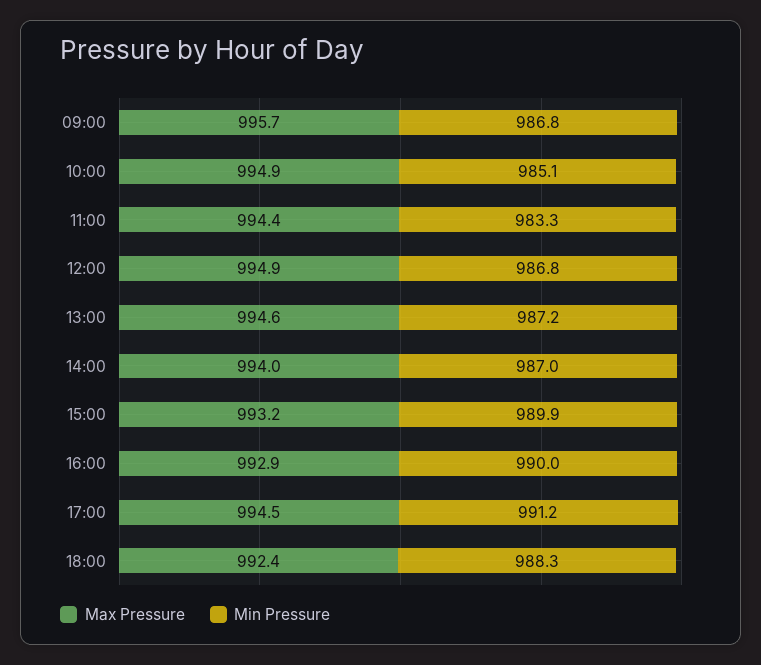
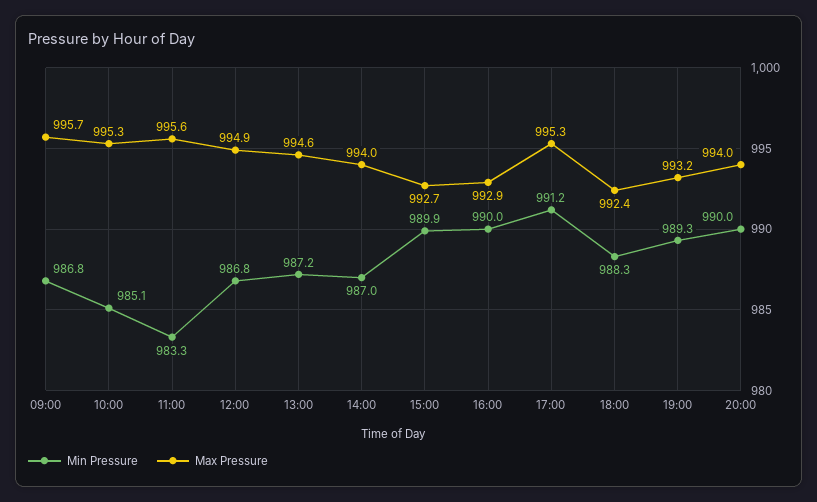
Max Pressure, 10:00: 994.9 -> 995.3
Max Pressure, 11:00: 994.4 -> 995.6
Max Pressure, 15:00: 993.2 -> 992.7
Max Pressure, 17:00: 994.5 -> 995.3
Min Pressure, 19:00: none -> 989.3
Max Pressure, 19:00: none -> 993.2
Min Pressure, 20:00: none -> 990
Max Pressure, 20:00: none -> 994

